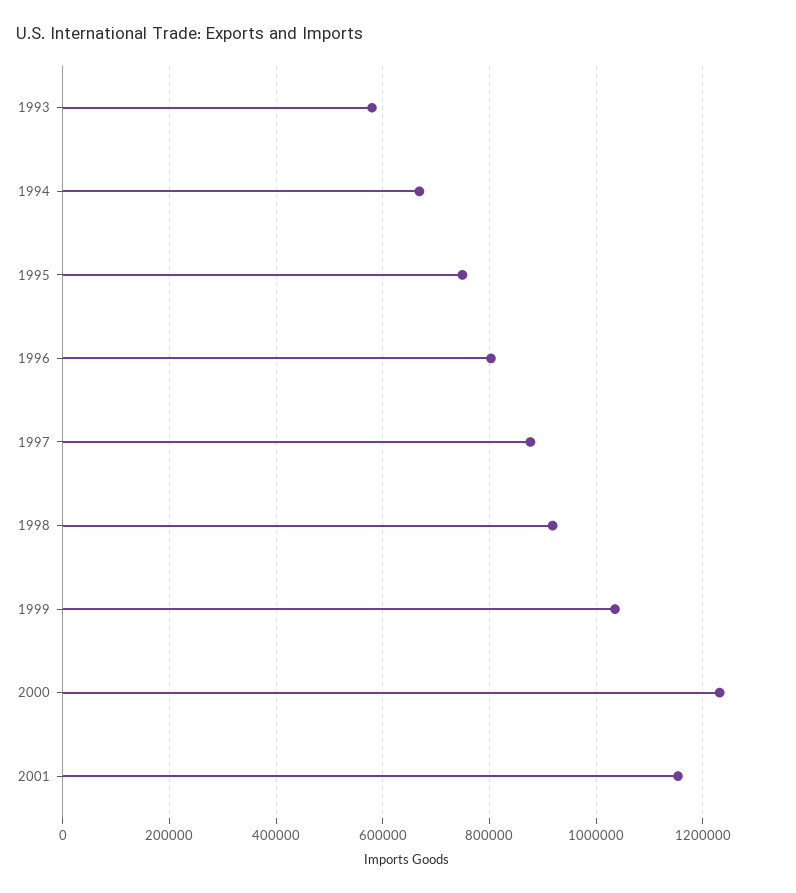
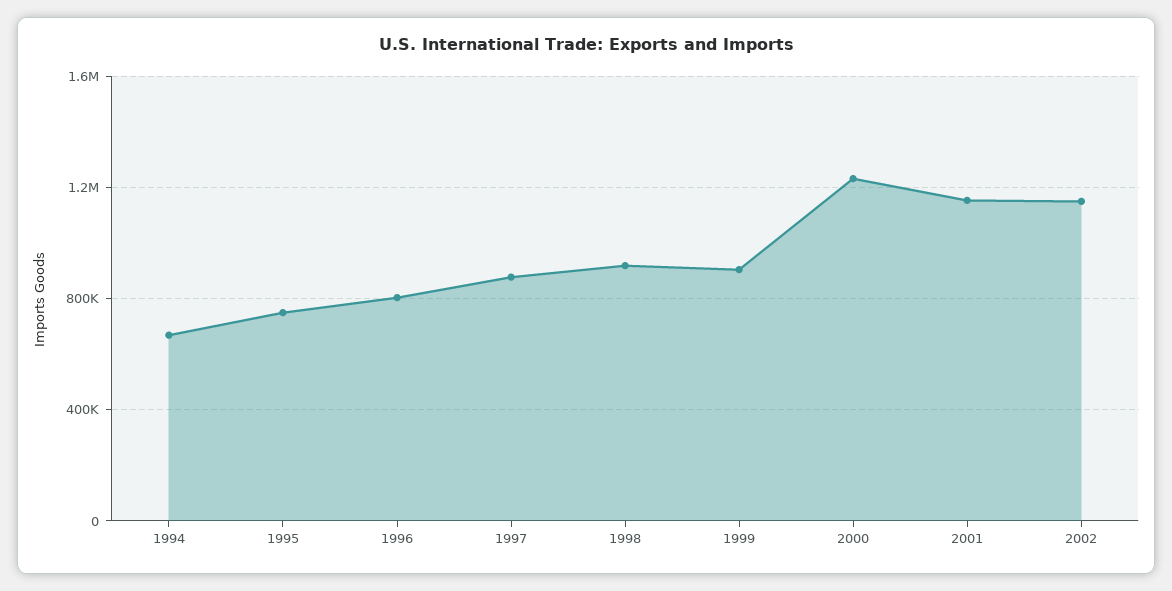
1993: 580000 -> none
1999: 1040000 -> 900000
2002: none -> 1150000

